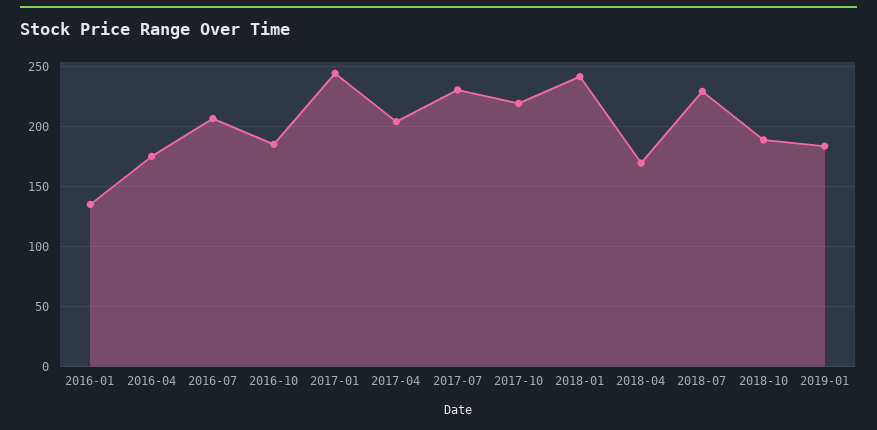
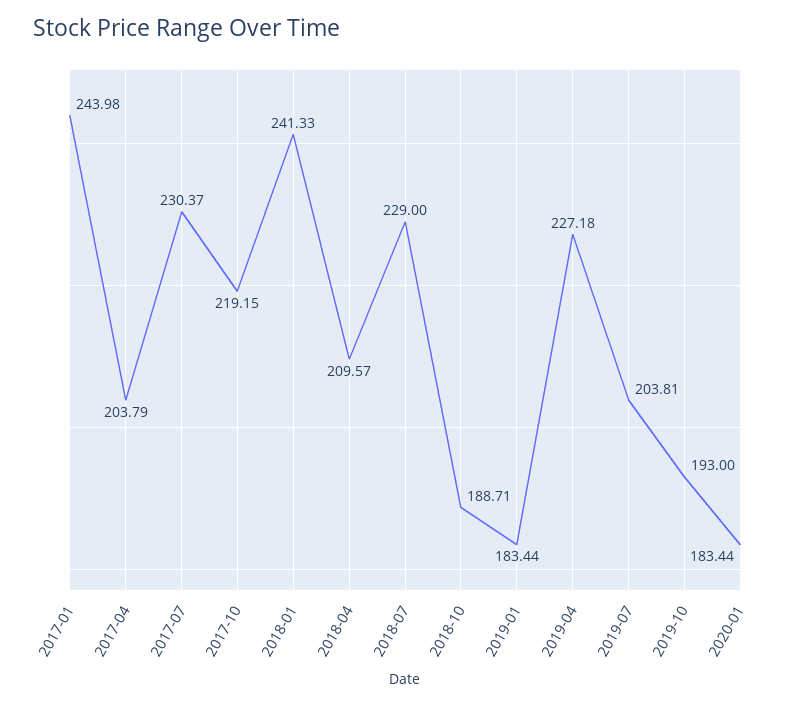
2016-01: 135 -> none
2016-04: 175 -> none
2016-07: 205 -> none
2016-10: 185 -> none
2018-04: 170 -> 209.57
2019-04: none -> 227.18
2019-07: none -> 203.81
2019-10: none -> 193
2020-01: none -> 183.44

